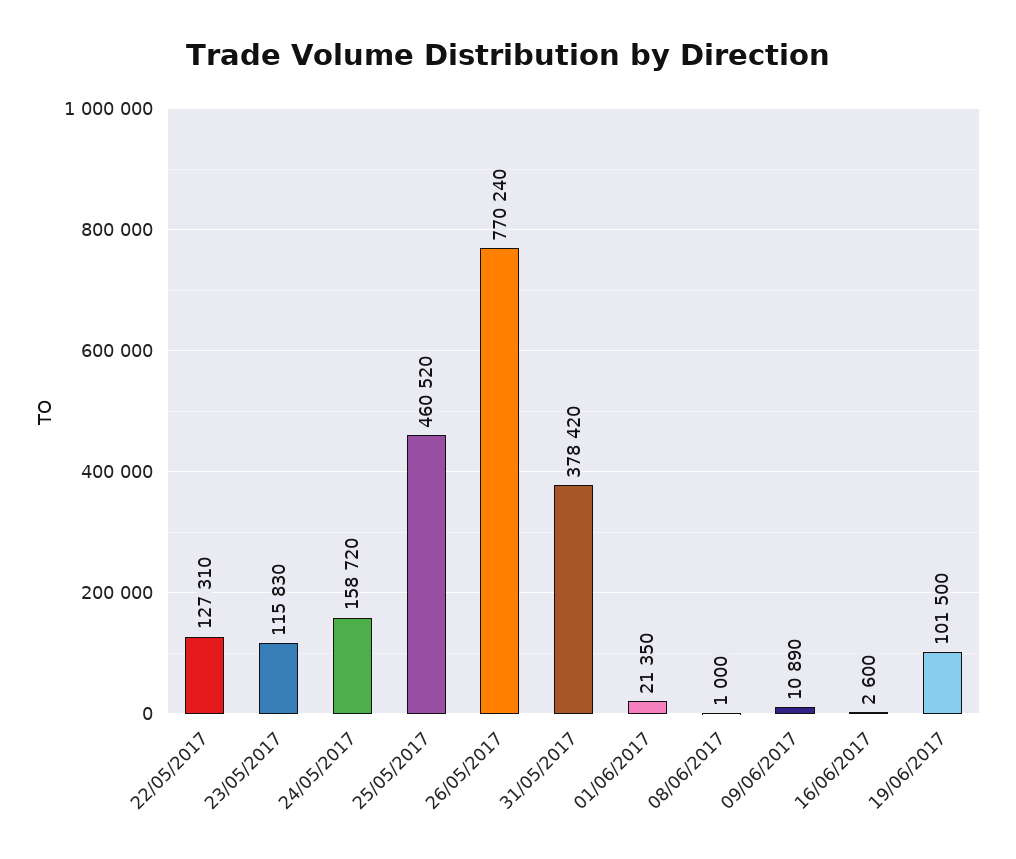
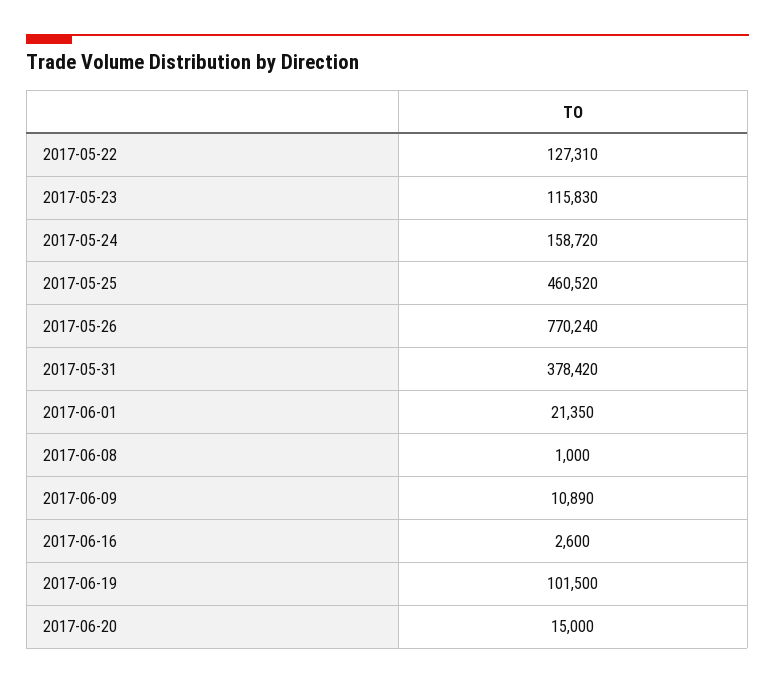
2017-06-20: none -> 15000

